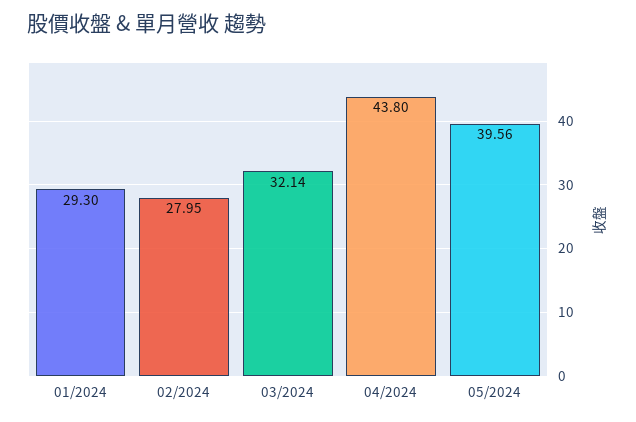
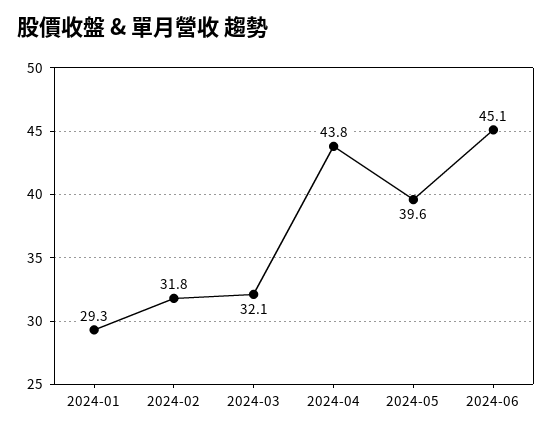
02/2024: 27.95 -> 31.8
2024-06: none -> 45.1

